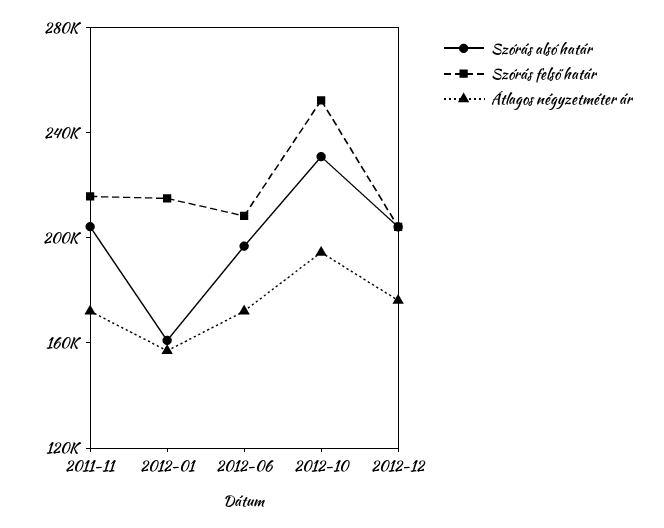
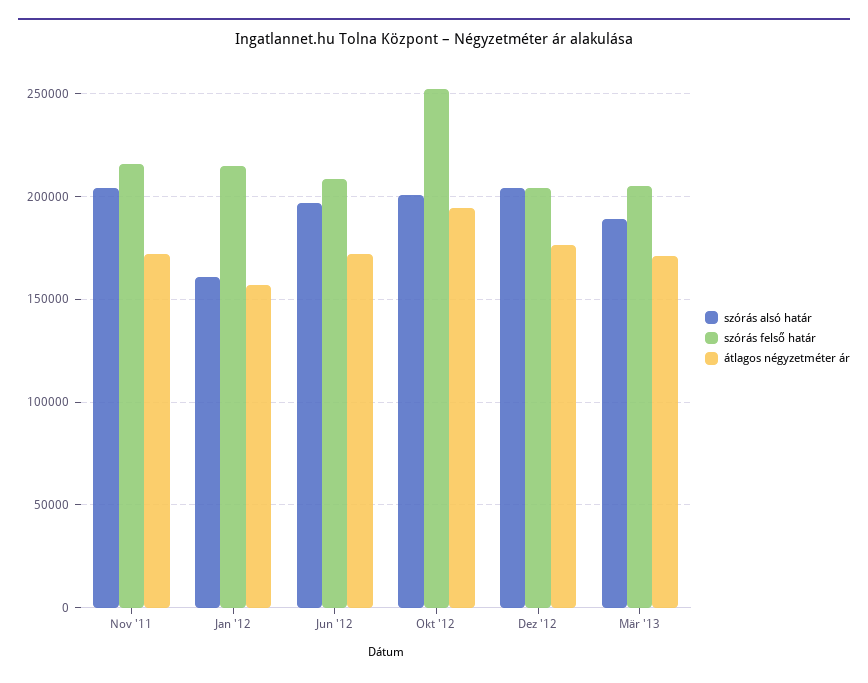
Szórás alsó határ, 2012-10: 230000 -> 200000
Szórás alsó határ, Mär '13: none -> 190000
Szórás felső határ, Mär '13: none -> 205000
Átlagos négyzetméter ár, Mär '13: none -> 170000

